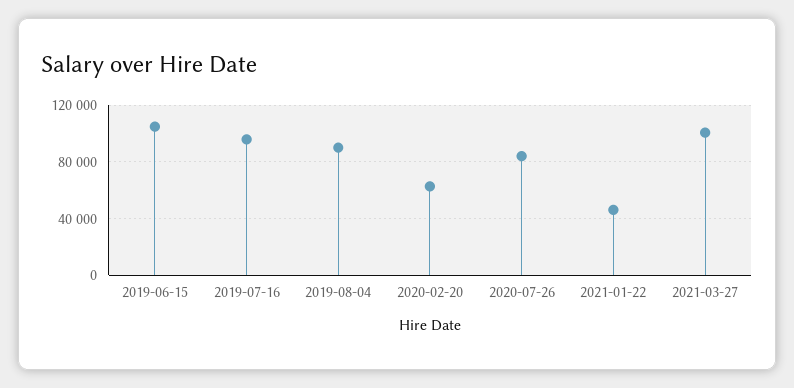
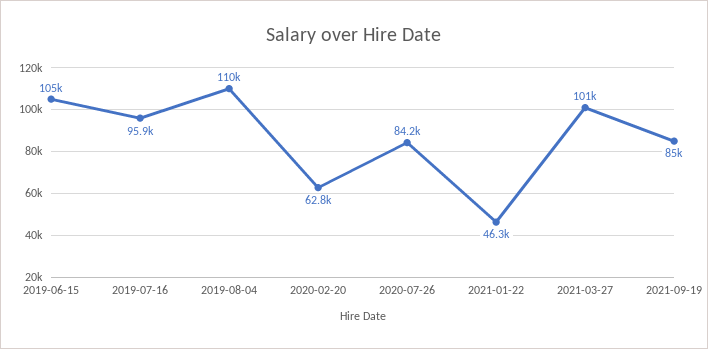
2019-08-04: 90000 -> 110000
2021-09-19: none -> 85000

